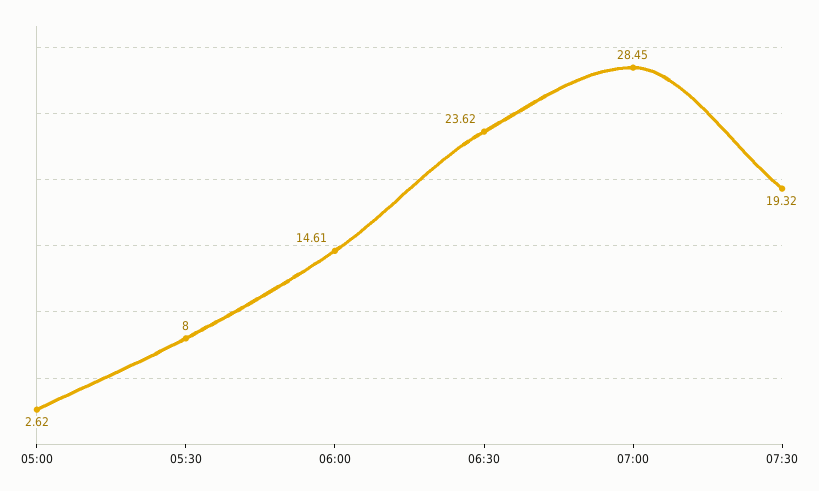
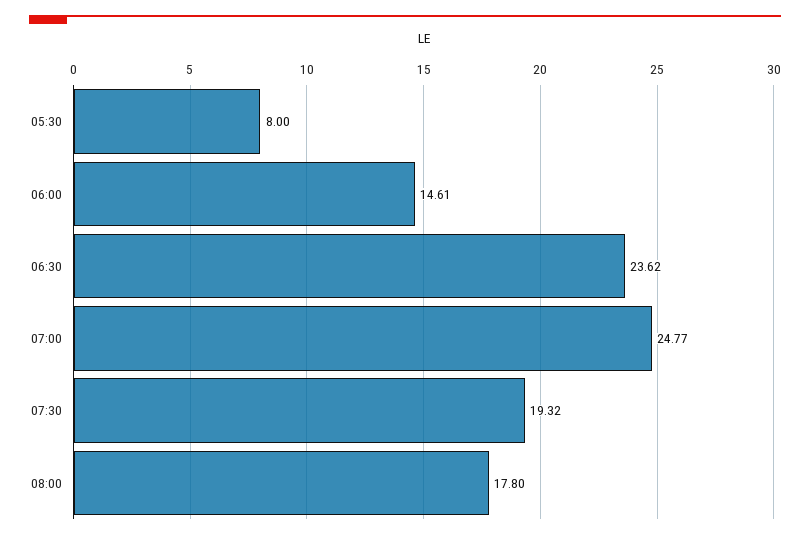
05:00: 2.62 -> none
07:00: 28.45 -> 24.77
08:00: none -> 17.8

